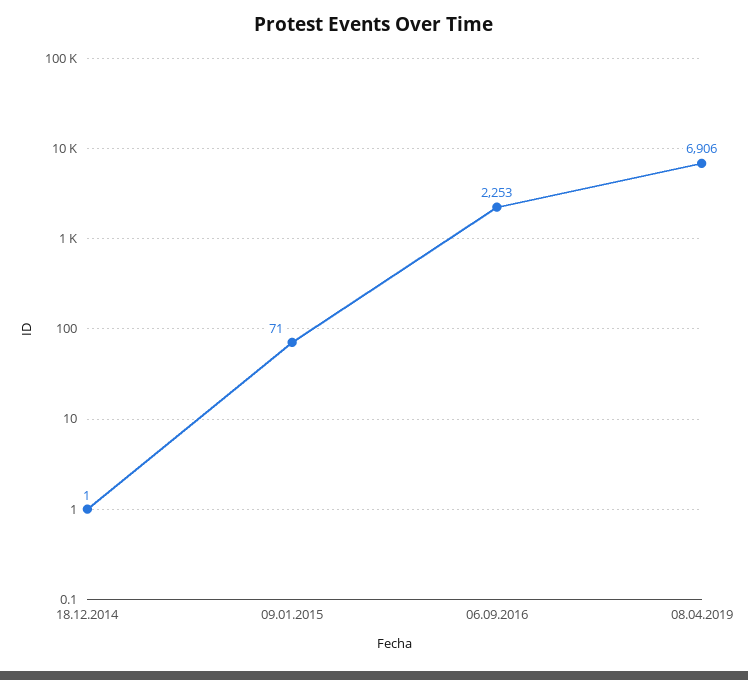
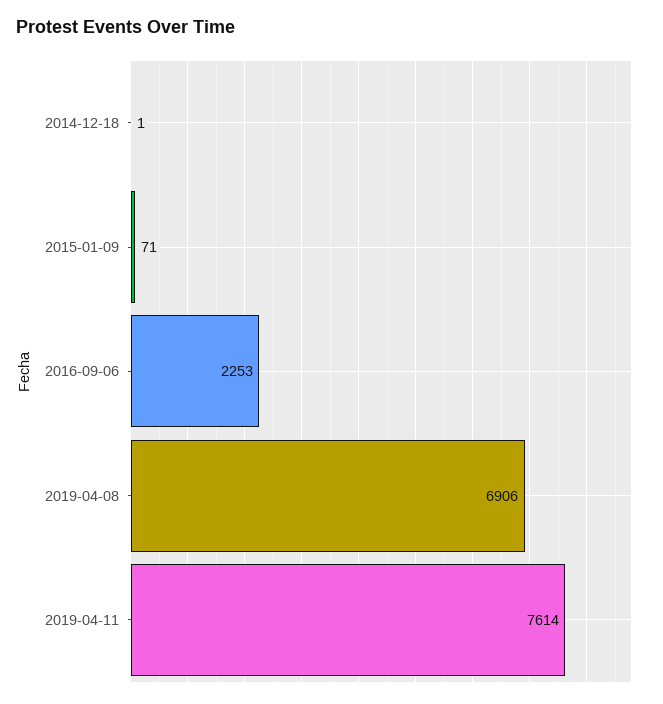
2019-04-11: none -> 7614

